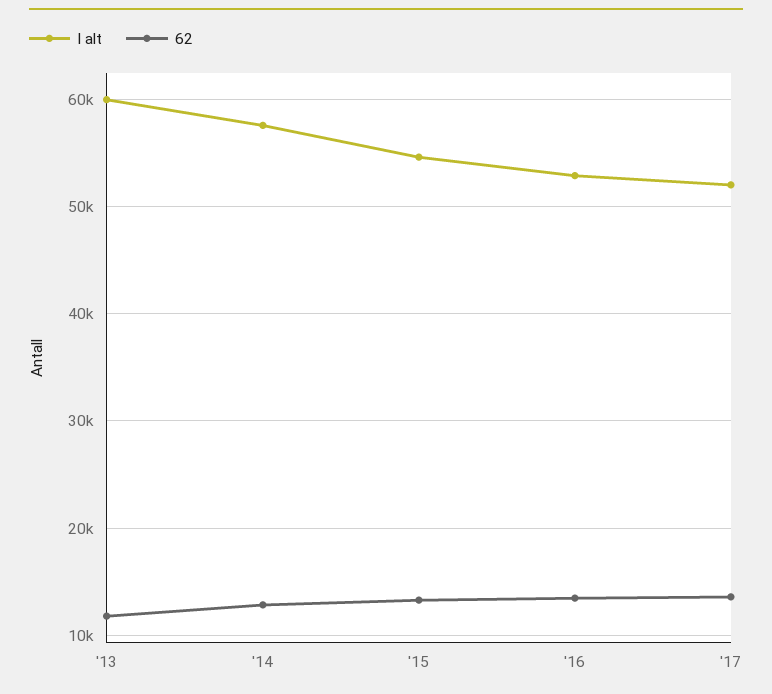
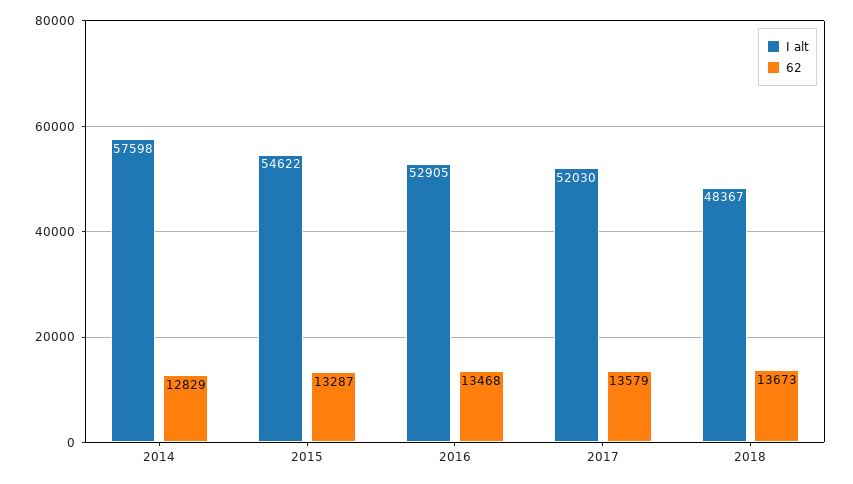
I alt, '13: 60000 -> none
62, '13: 12000 -> none
I alt, 2018: none -> 48367
62, 2018: none -> 13673

